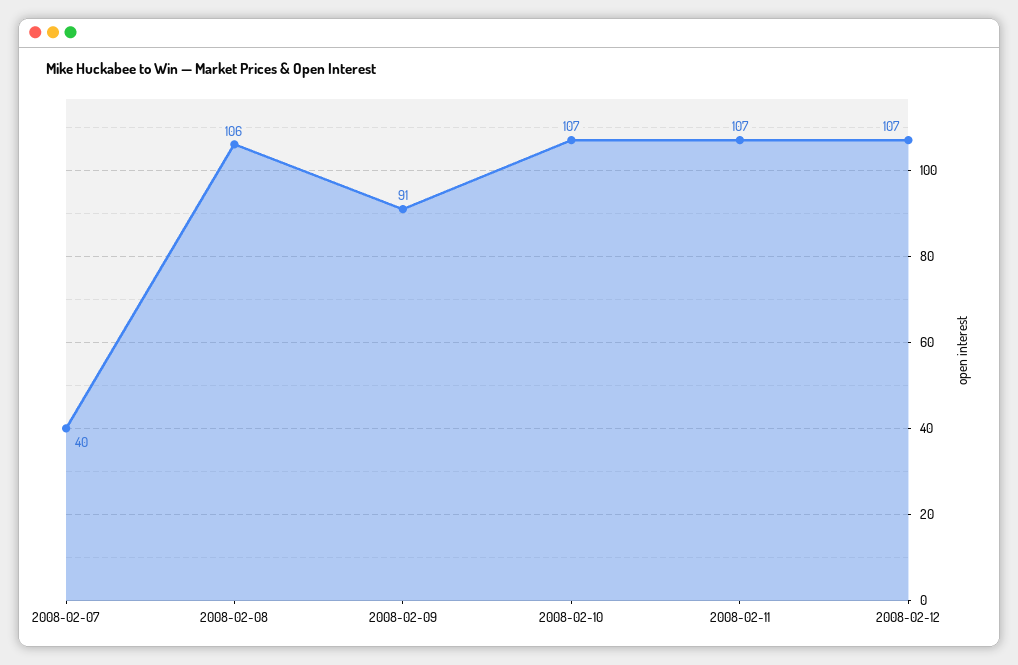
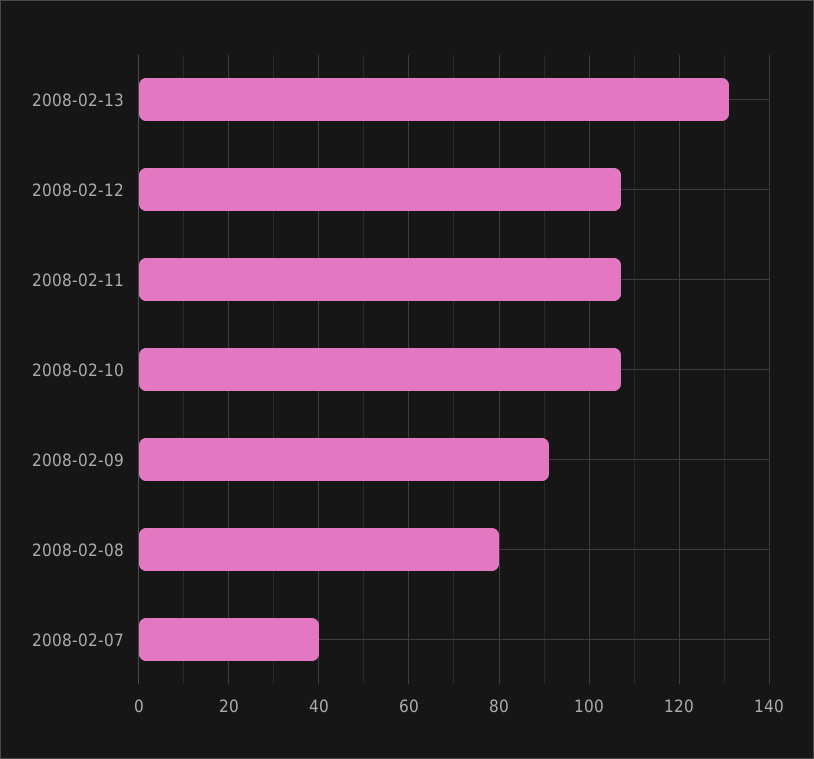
2008-02-08: 106 -> 80
2008-02-13: none -> 130

